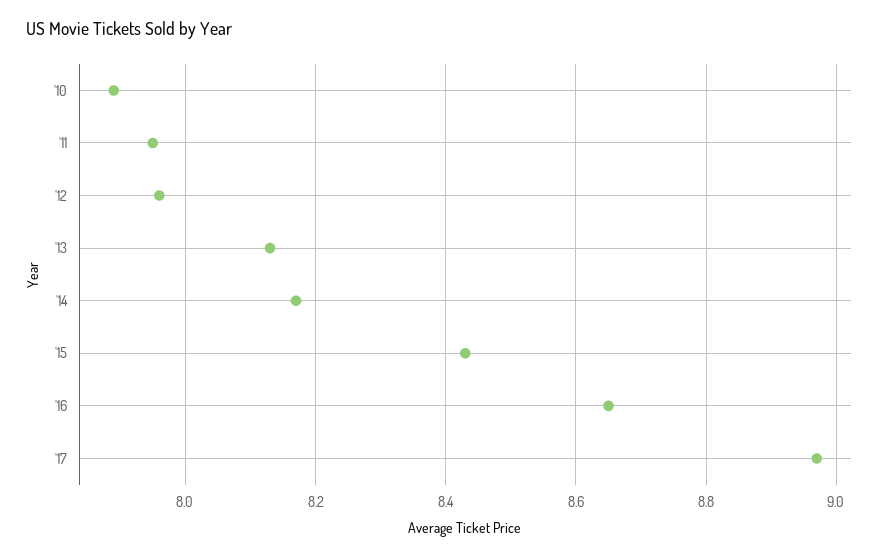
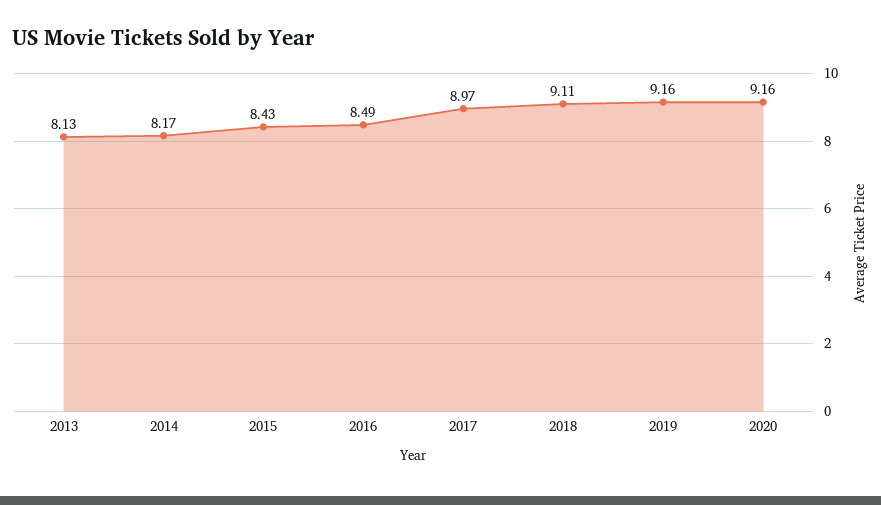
'10: 7.9 -> none
'11: 7.95 -> none
'12: 7.95 -> none
'16: 8.65 -> 8.49
2018: none -> 9.11
2019: none -> 9.16
2020: none -> 9.16

